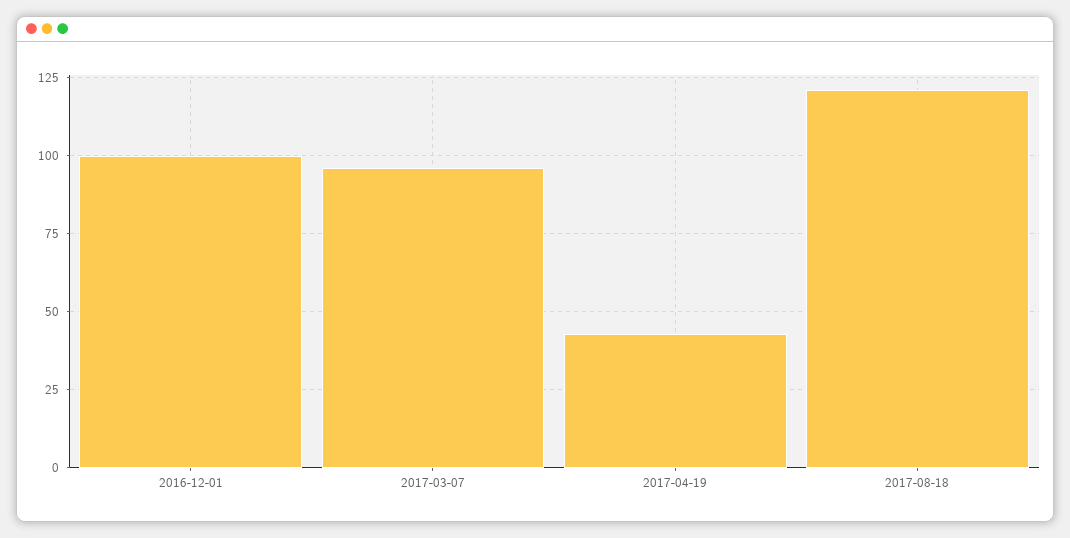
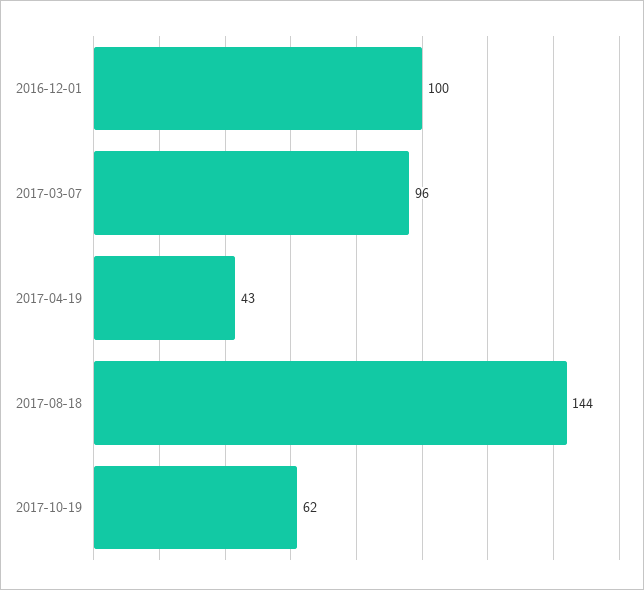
2017-08-18: 120 -> 144
2017-10-19: none -> 62

